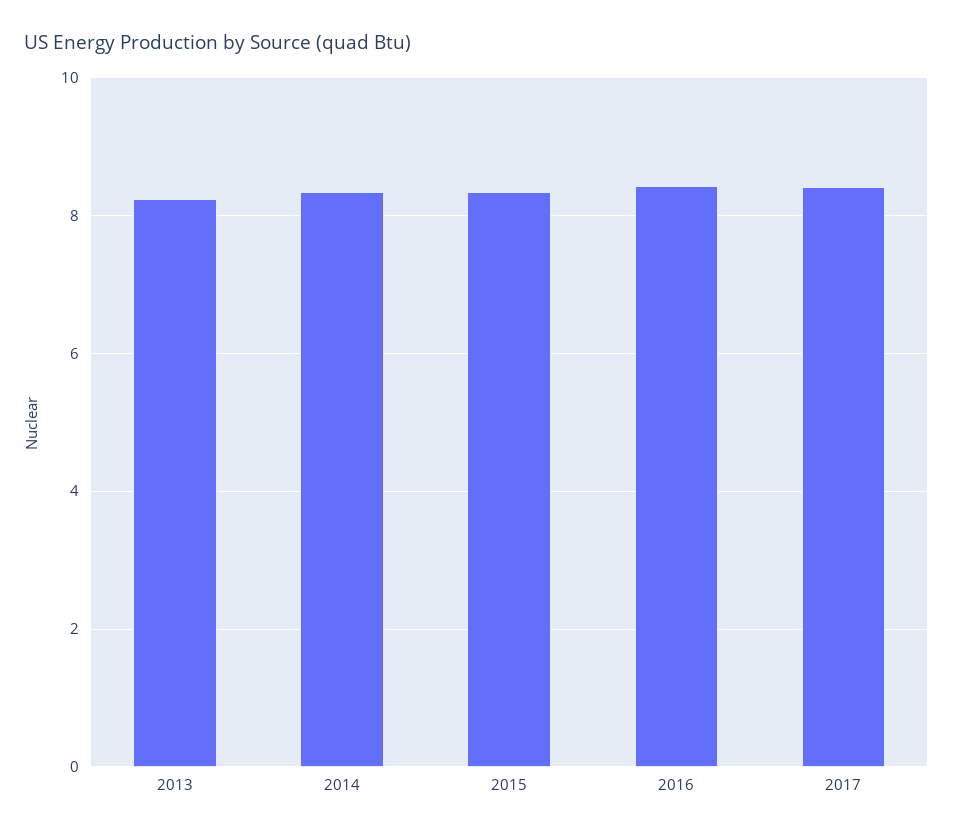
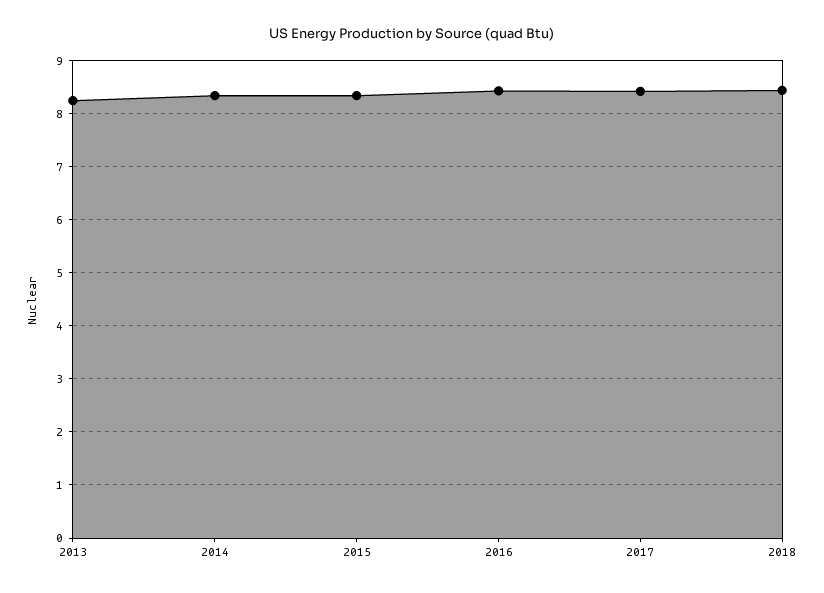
2018: none -> 8.4

